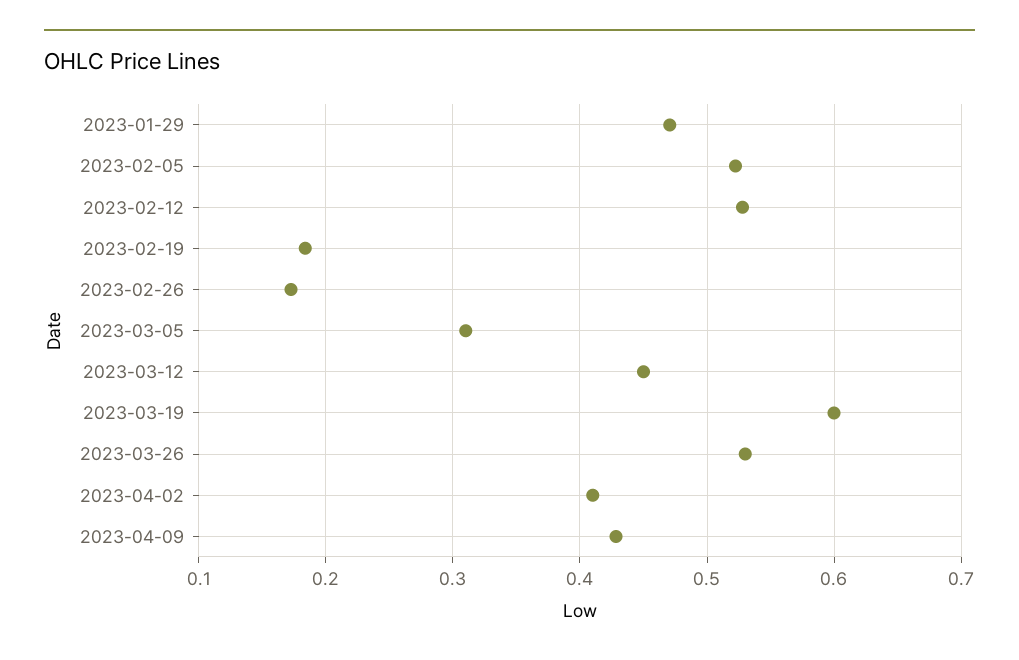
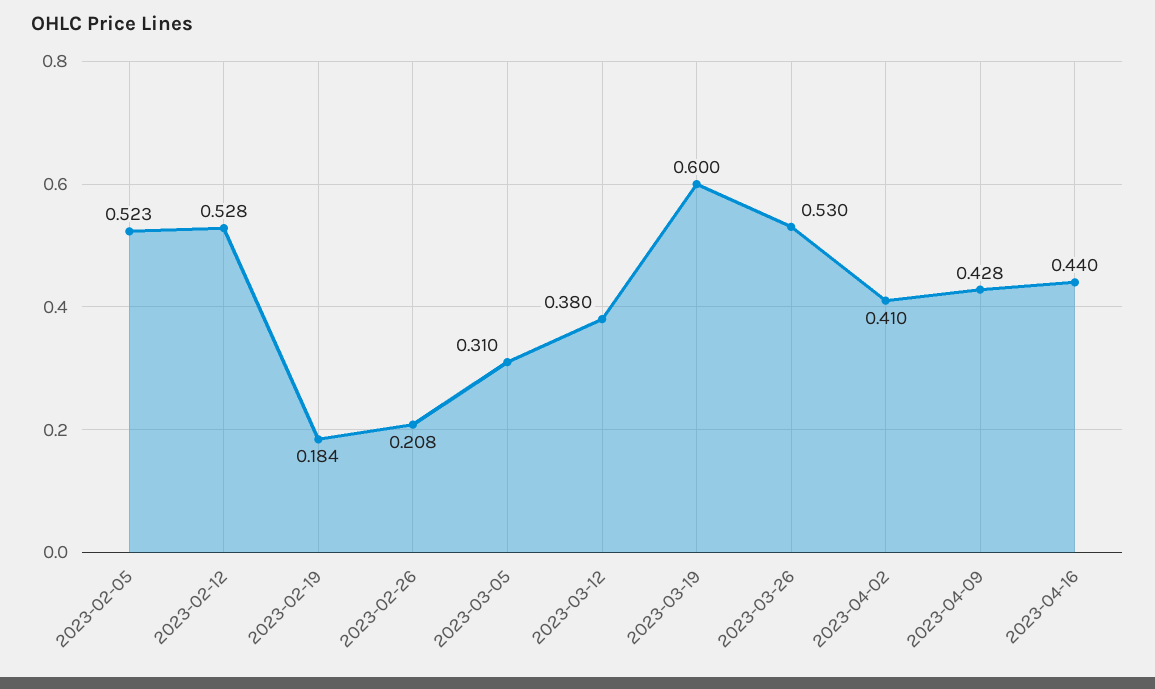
2023-01-29: 0.47 -> none
2023-02-26: 0.17 -> 0.208
2023-03-12: 0.45 -> 0.38
2023-04-16: none -> 0.44

